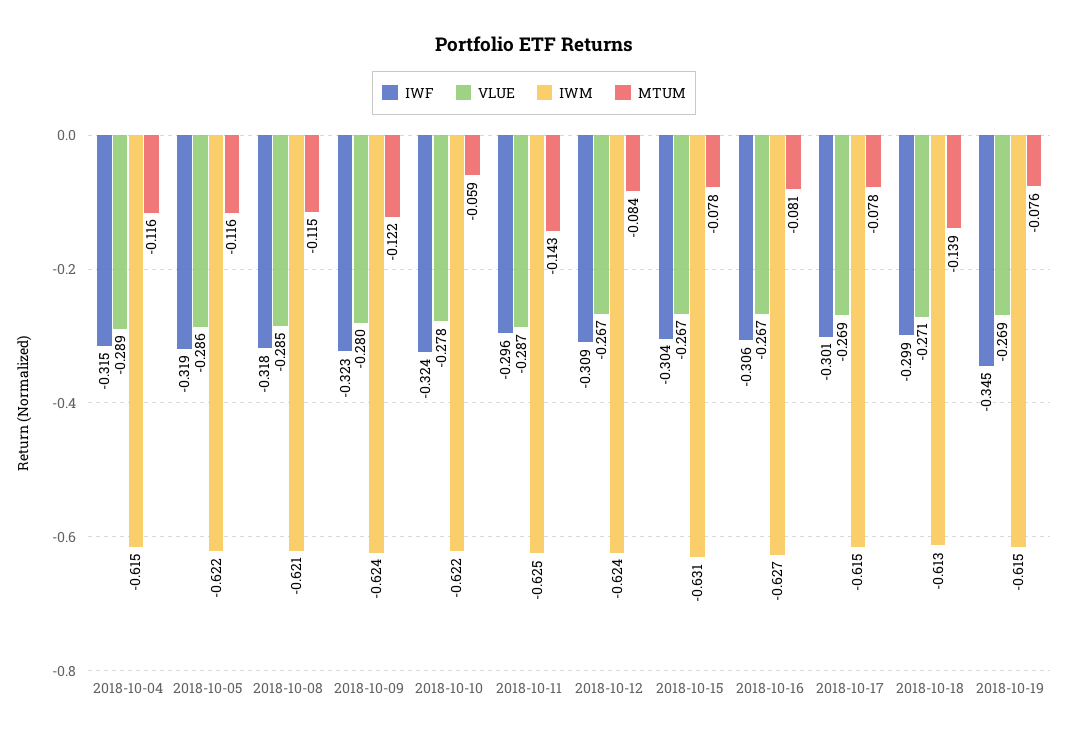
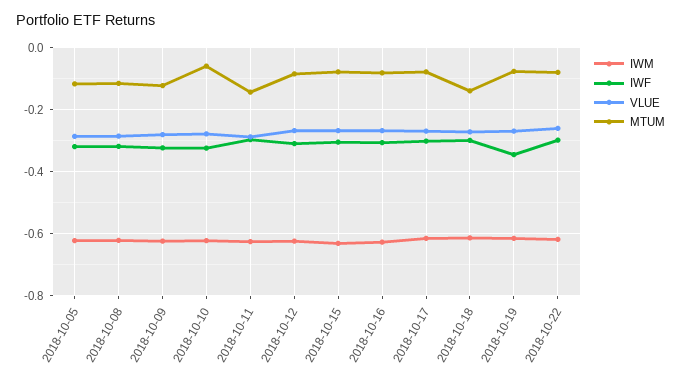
IWF, 2018-10-04: -0.315 -> none
VLUE, 2018-10-04: -0.289 -> none
IWM, 2018-10-04: -0.615 -> none
MTUM, 2018-10-04: -0.116 -> none
IWM, 2018-10-22: none -> -0.62
IWF, 2018-10-22: none -> -0.3
VLUE, 2018-10-22: none -> -0.26
MTUM, 2018-10-22: none -> -0.08

